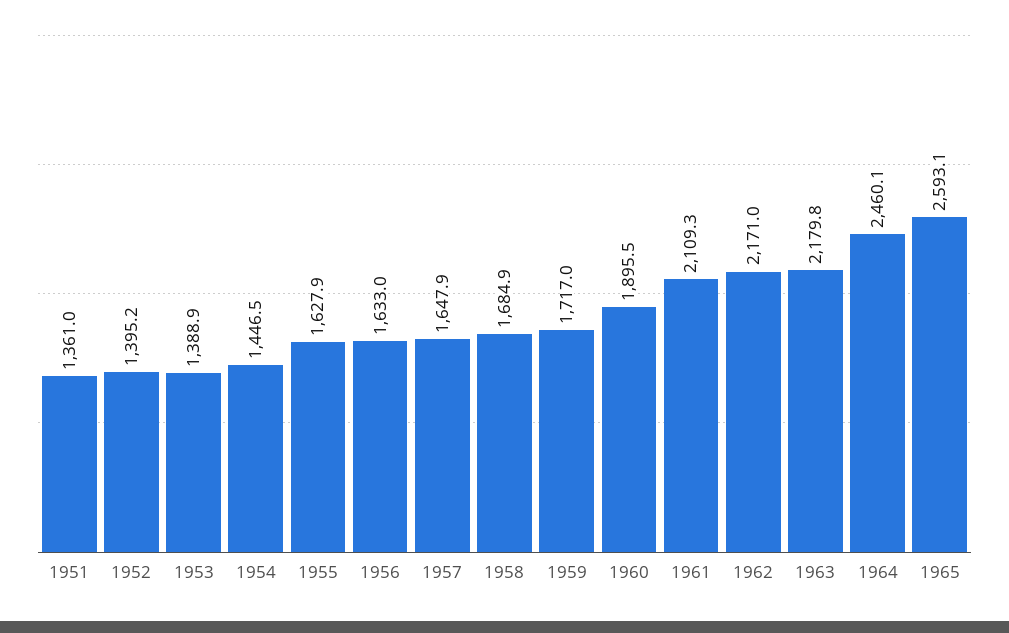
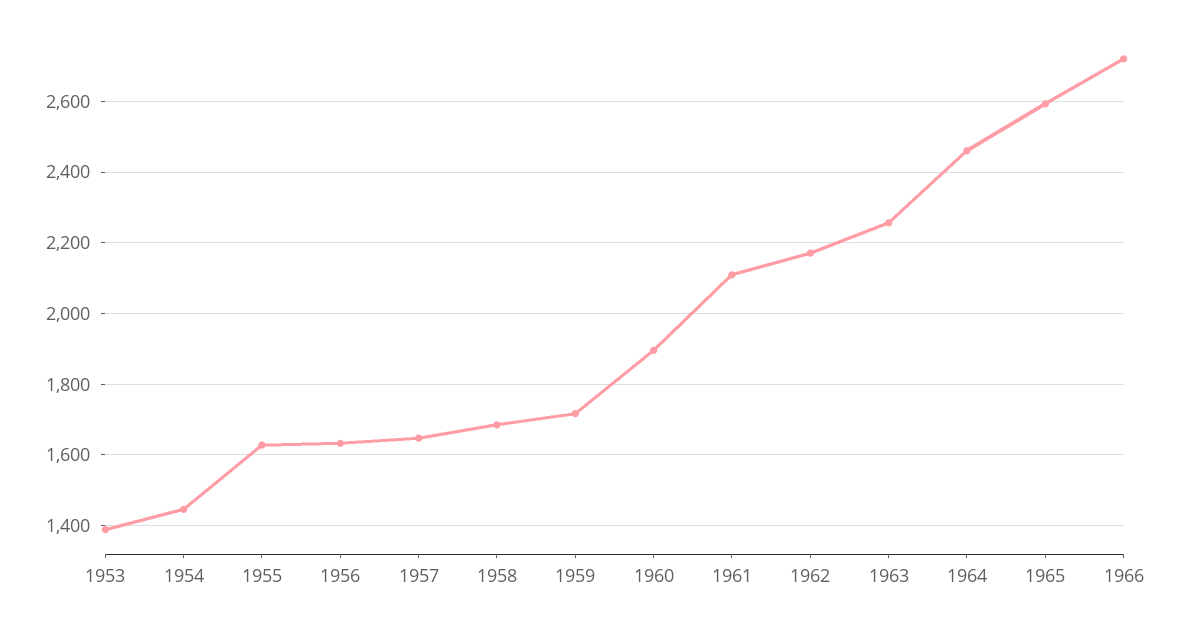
1951: 1361 -> none
1952: 1395.2 -> none
1963: 2179.8 -> 2260
1966: none -> 2720

